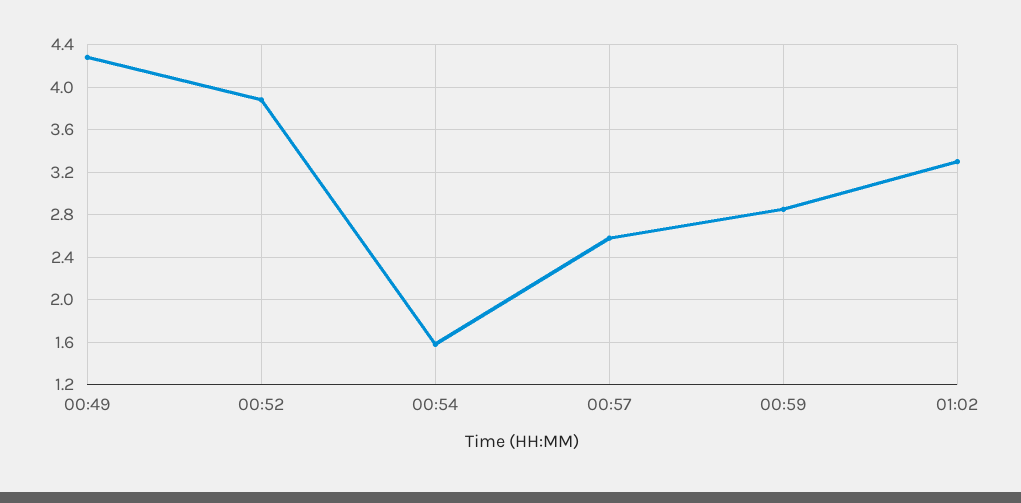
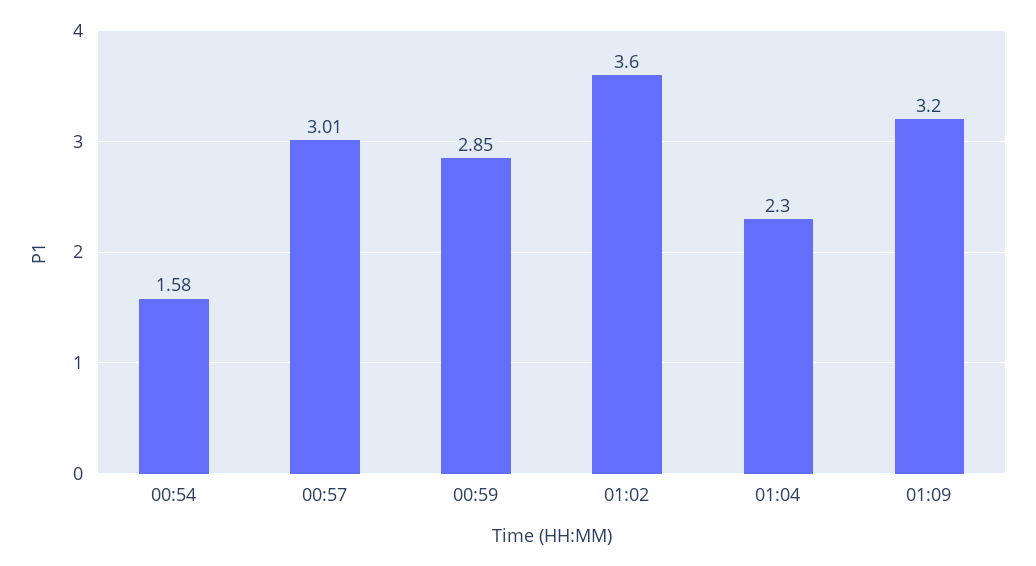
00:49: 4.3 -> none
00:52: 3.9 -> none
00:57: 2.6 -> 3.01
01:02: 3.3 -> 3.6
01:04: none -> 2.3
01:09: none -> 3.2

